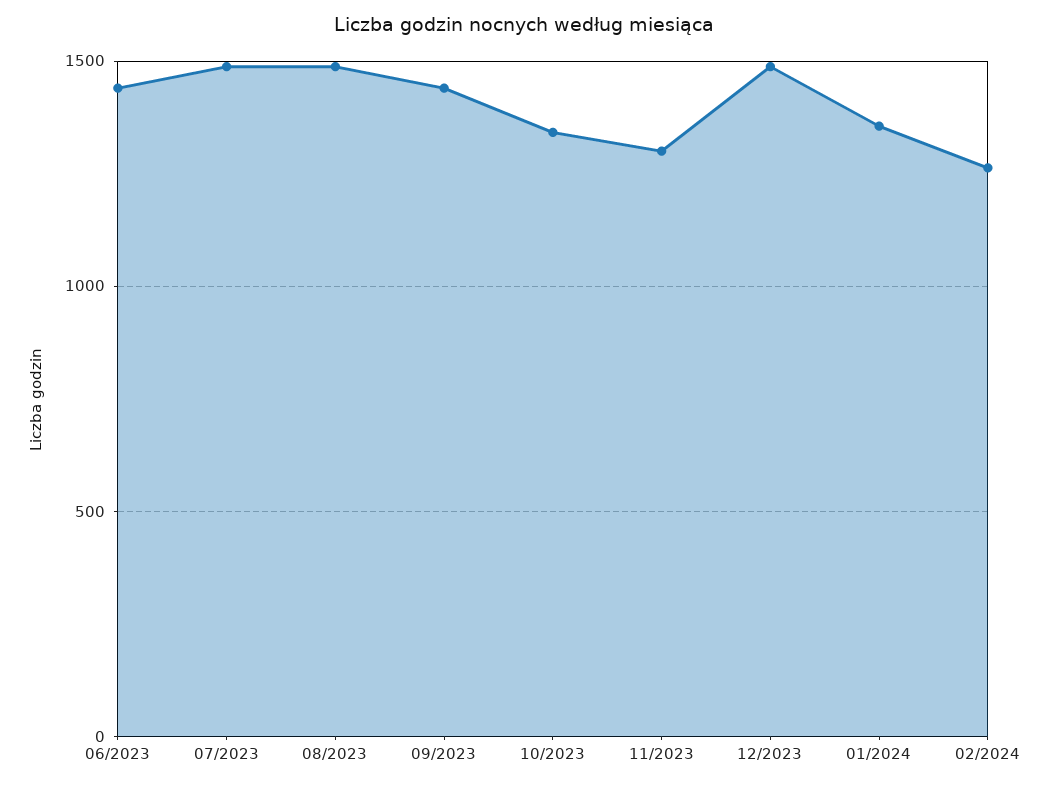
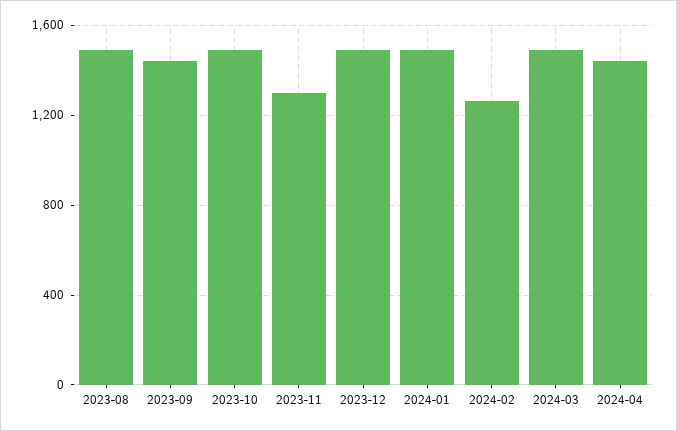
06/2023: 1450 -> none
07/2023: 1500 -> none
10/2023: 1350 -> 1500
01/2024: 1350 -> 1500
2024-03: none -> 1500
2024-04: none -> 1450

